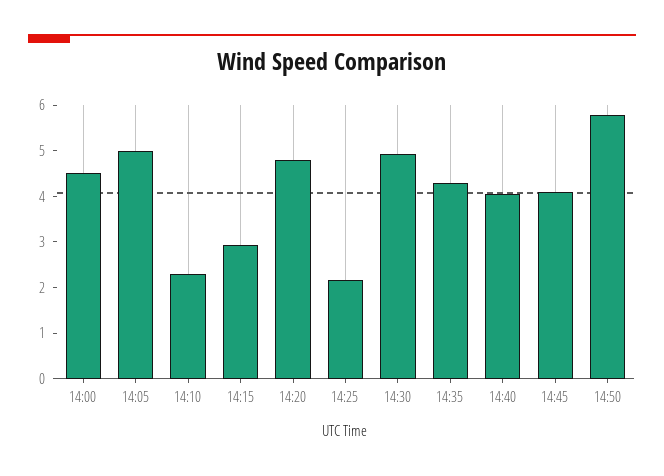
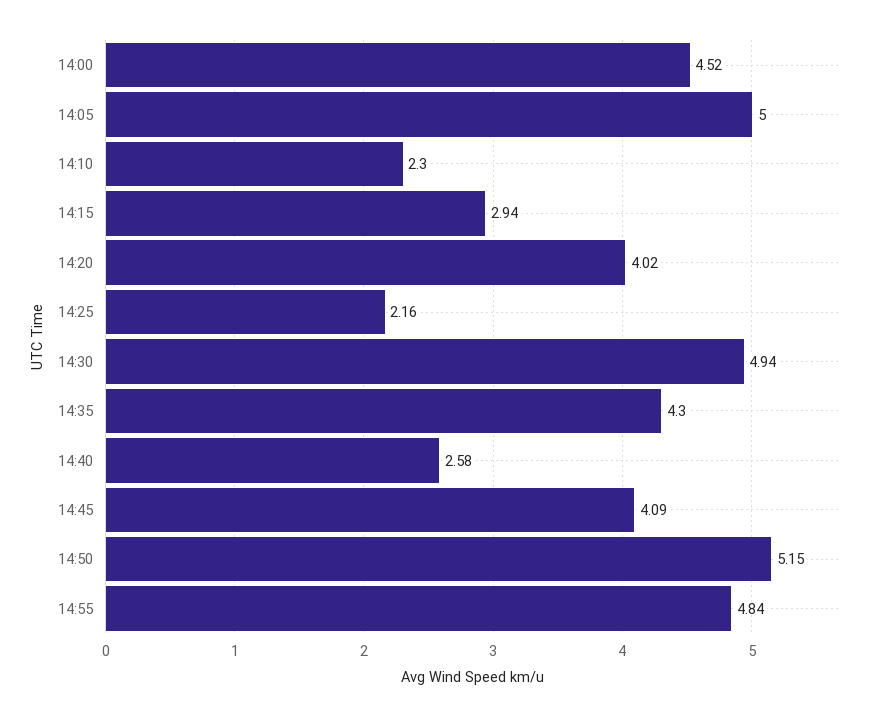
14:20: 4.8 -> 4.02
14:40: 4 -> 2.58
14:50: 5.8 -> 5.15
14:55: none -> 4.84

